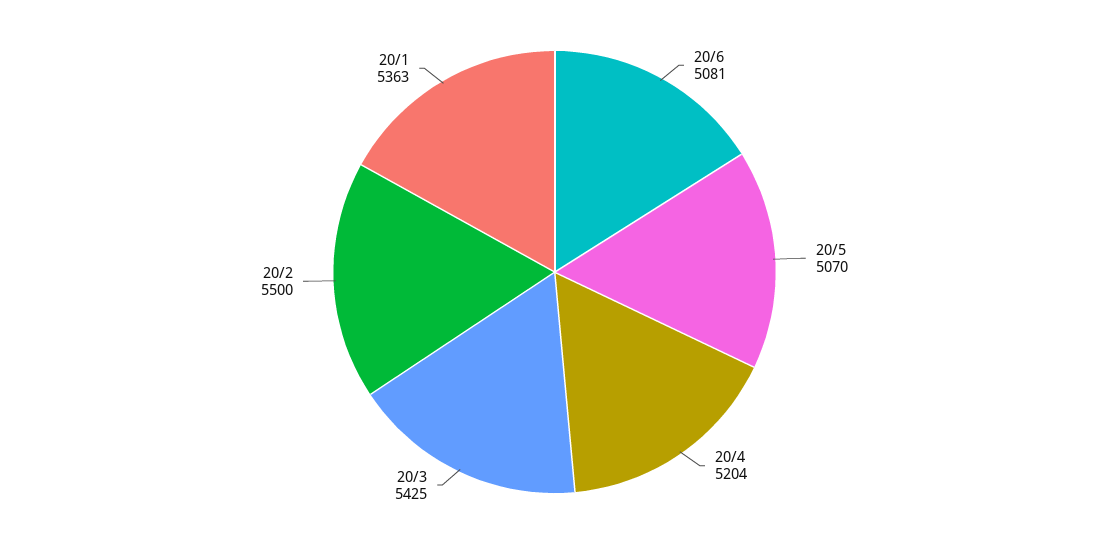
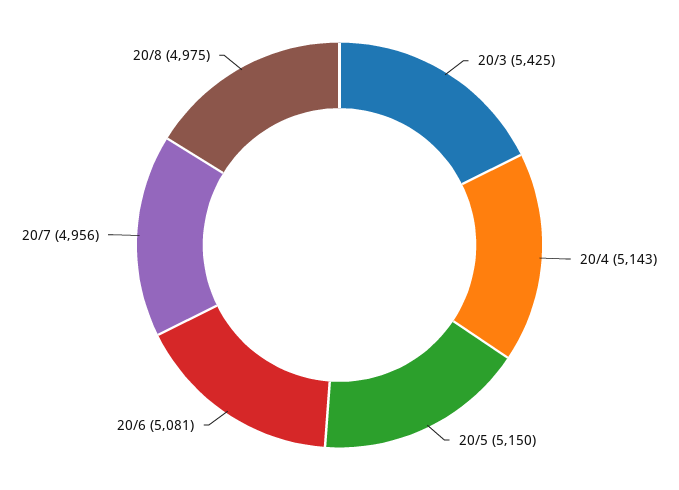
20/5: 5070 -> 5150
20/4: 5204 -> 5143
20/2: 5500 -> none
20/1: 5363 -> none
20/7: none -> 4956
20/8: none -> 4975

